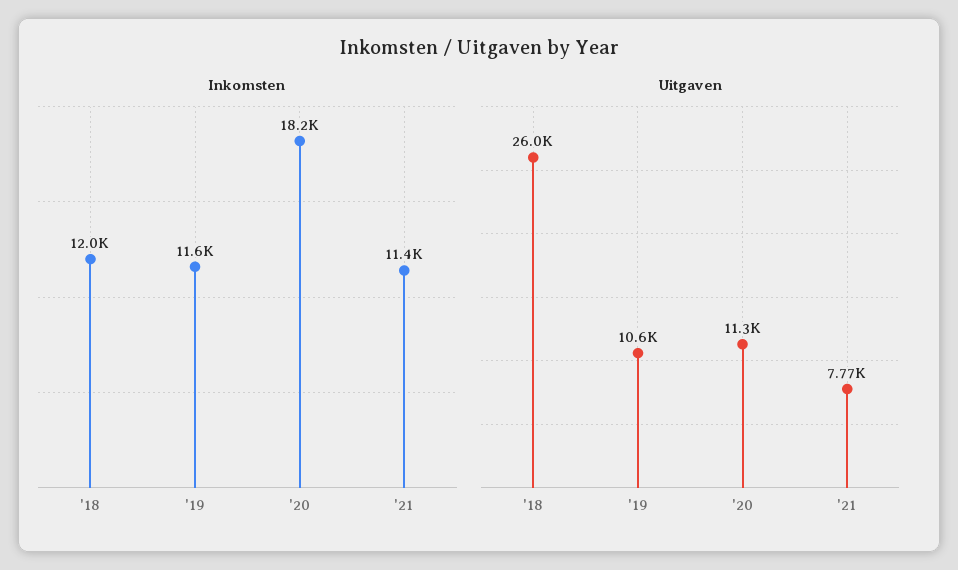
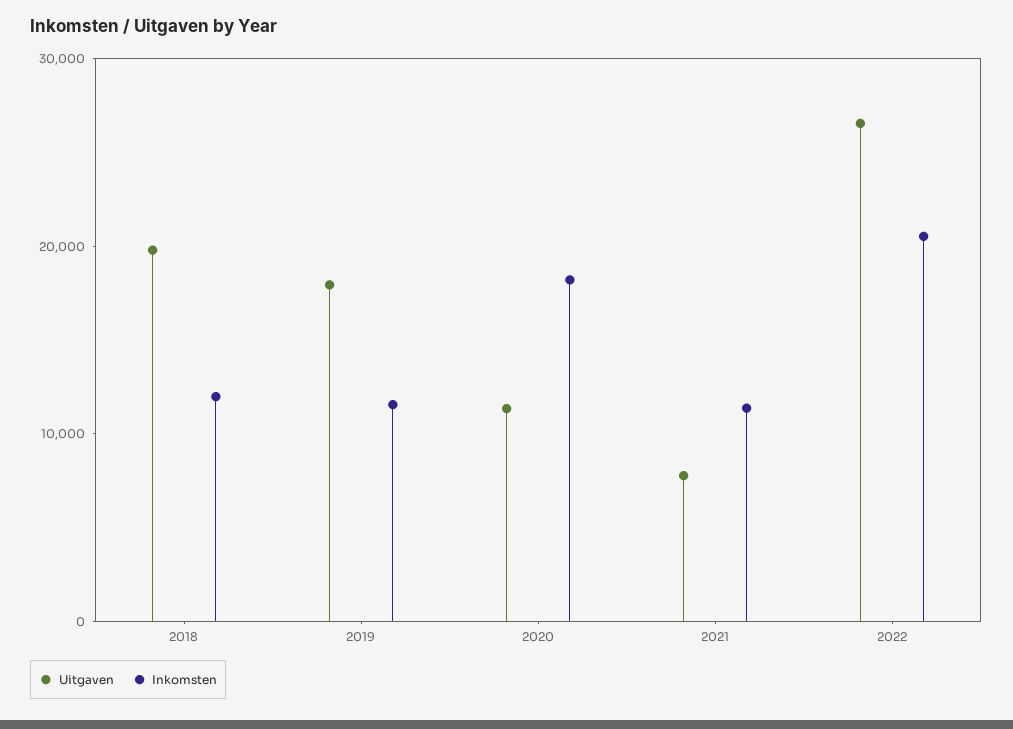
Uitgaven, '18: 26000 -> 20000
Uitgaven, '19: 10600 -> 18000
Uitgaven, 2022: none -> 26000
Inkomsten, 2022: none -> 20000

